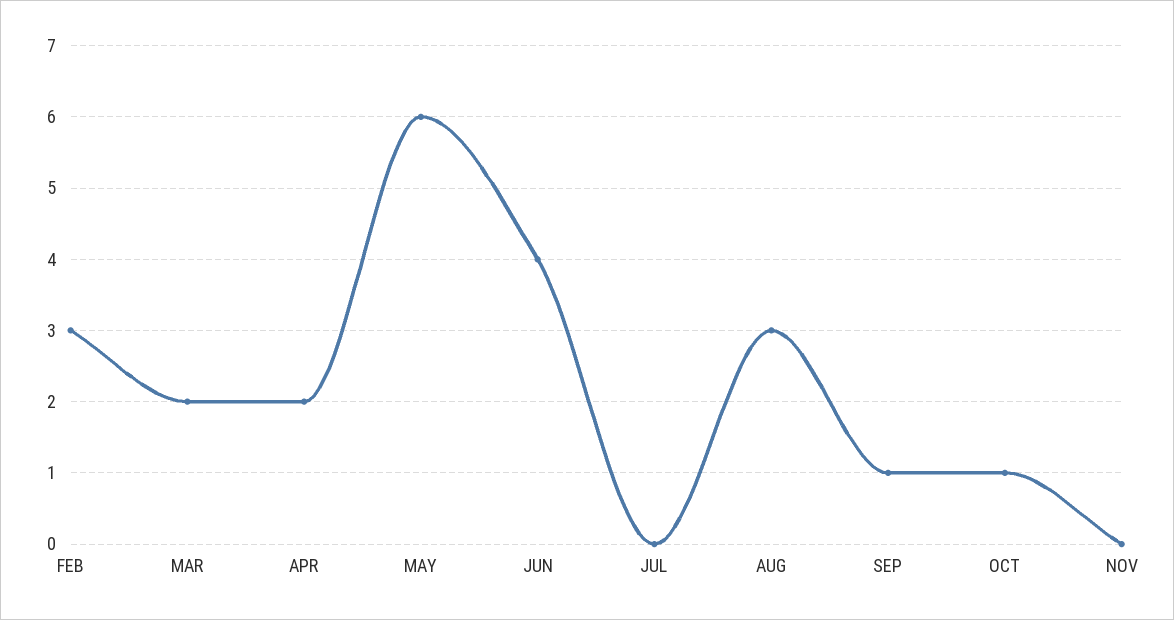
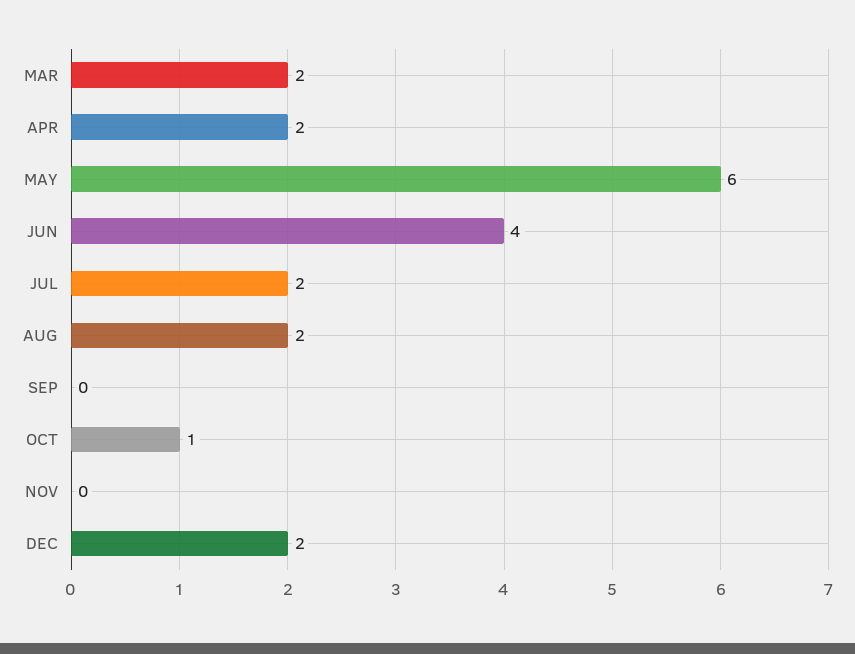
FEB: 3 -> none
JUL: 0 -> 2
AUG: 3 -> 2
SEP: 1 -> 0
DEC: none -> 2

